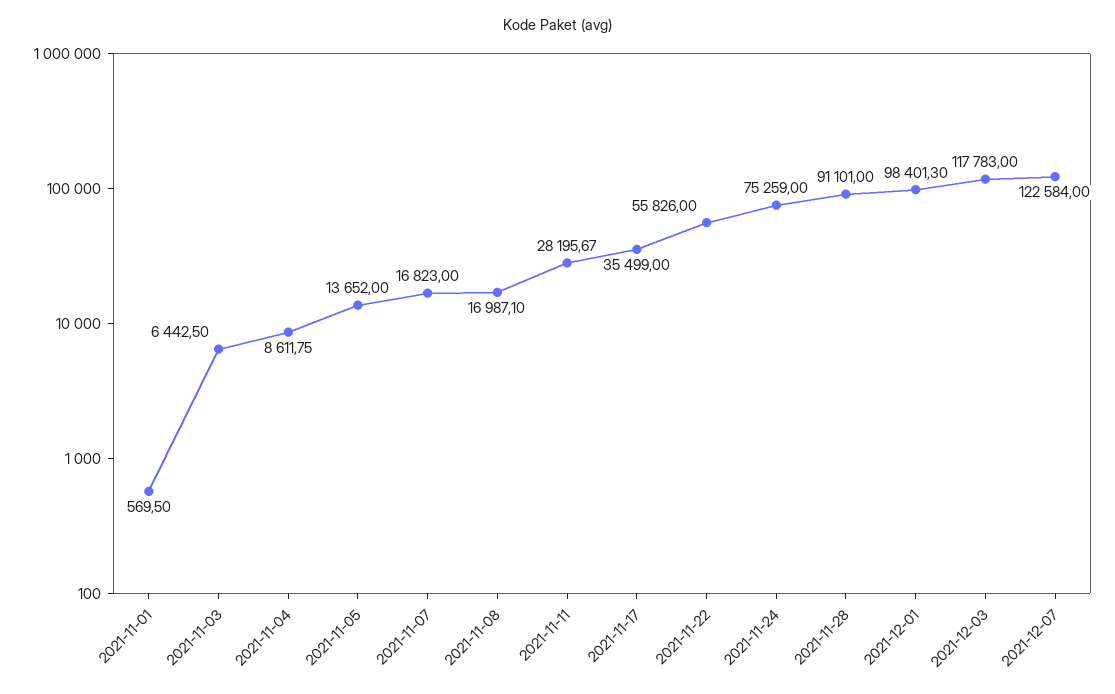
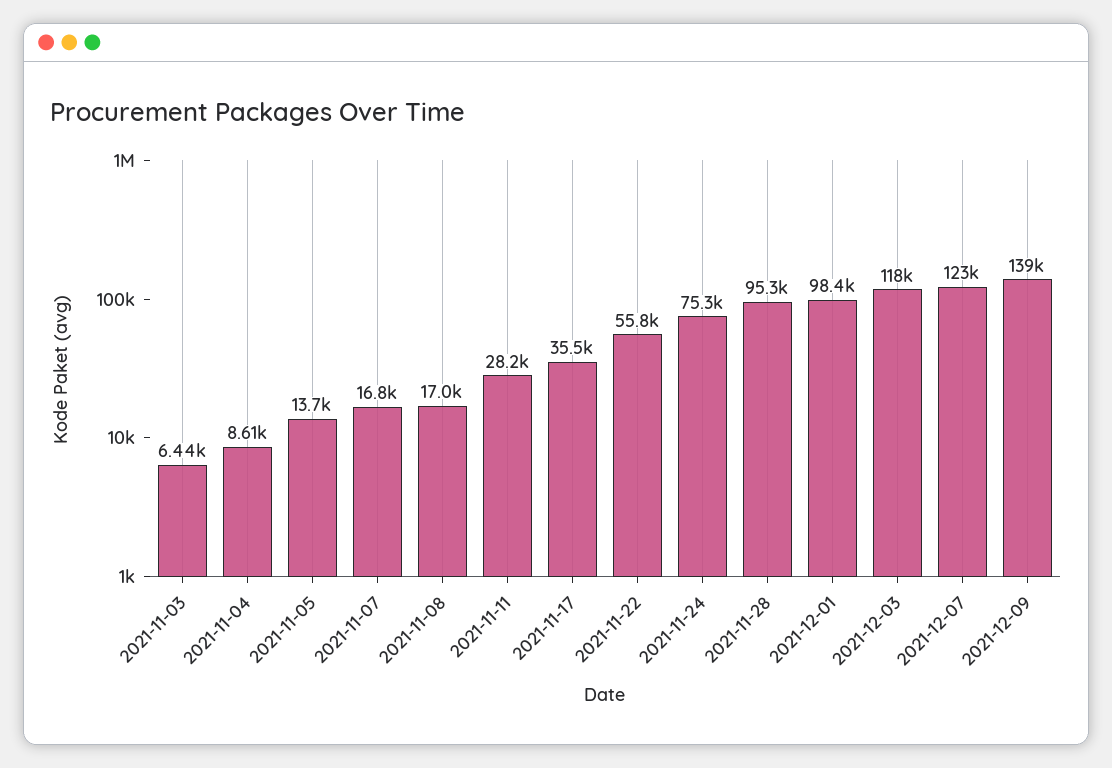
2021-11-01: 569.5 -> none
2021-11-28: 91101 -> 95300
2021-12-09: none -> 139000

